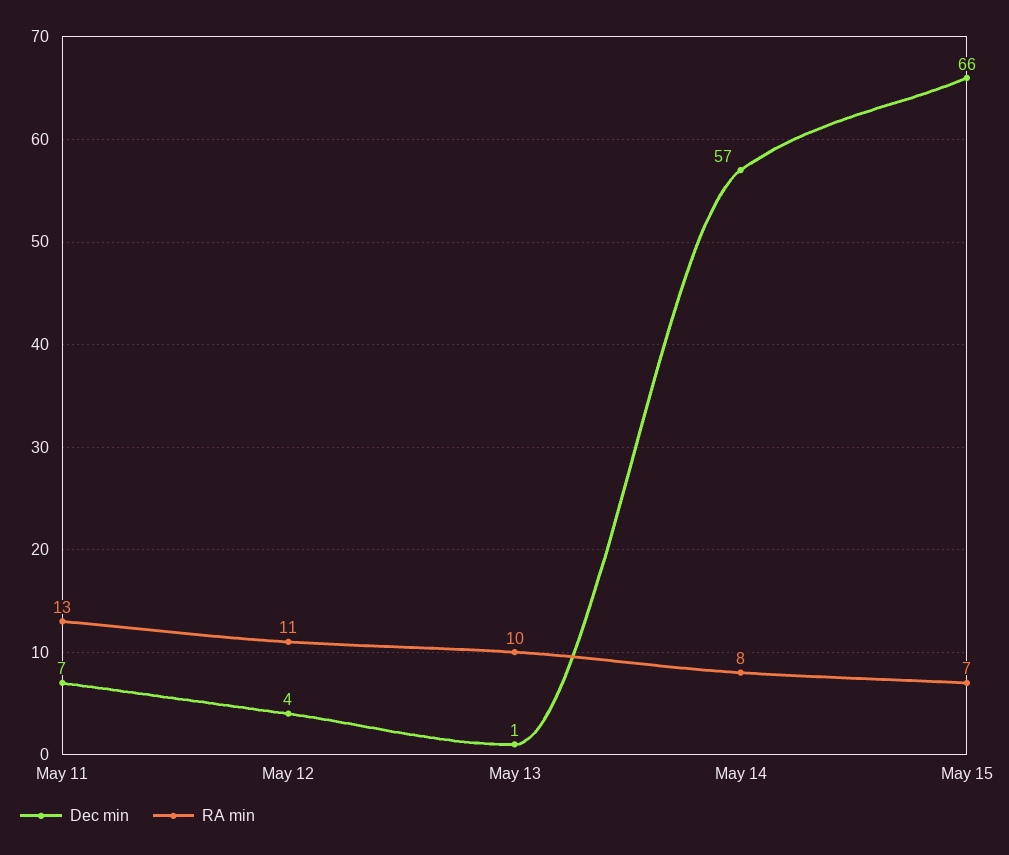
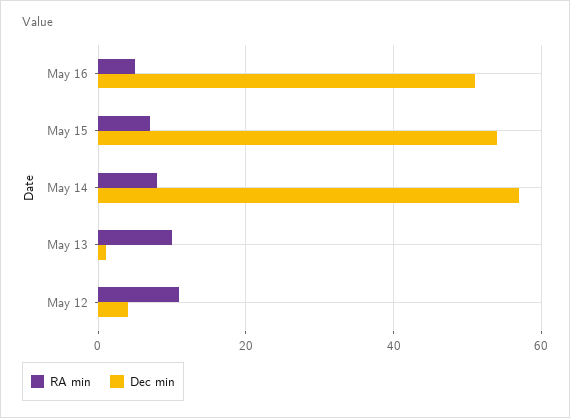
Dec min, May 11: 7 -> none
RA min, May 11: 13 -> none
Dec min, May 15: 66 -> 55
RA min, May 16: none -> 5
Dec min, May 16: none -> 50

